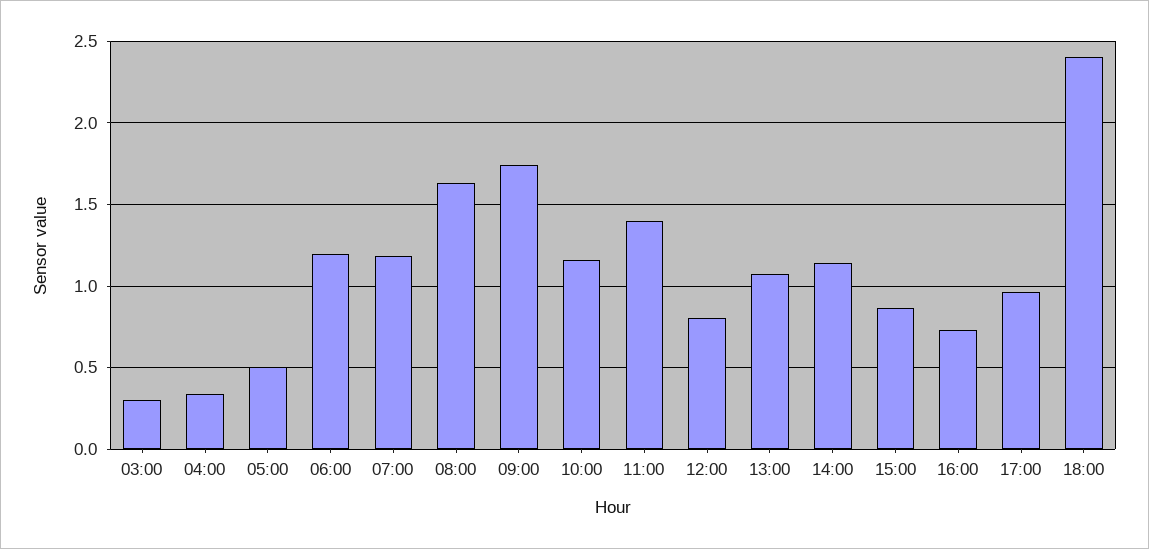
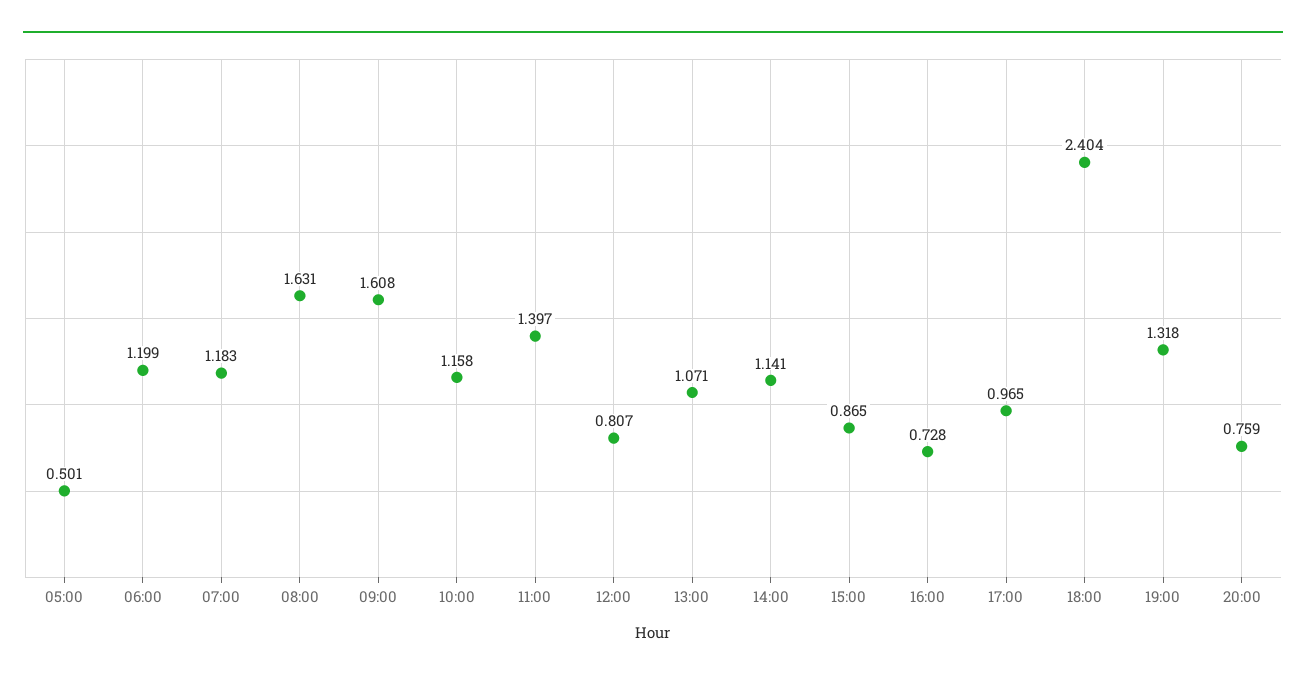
03:00: 0.3 -> none
04:00: 0.35 -> none
09:00: 1.75 -> 1.608
19:00: none -> 1.318
20:00: none -> 0.759

